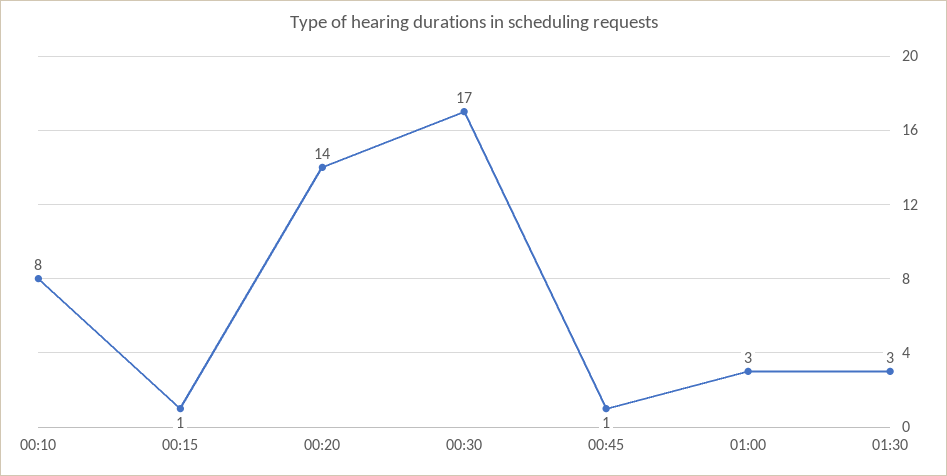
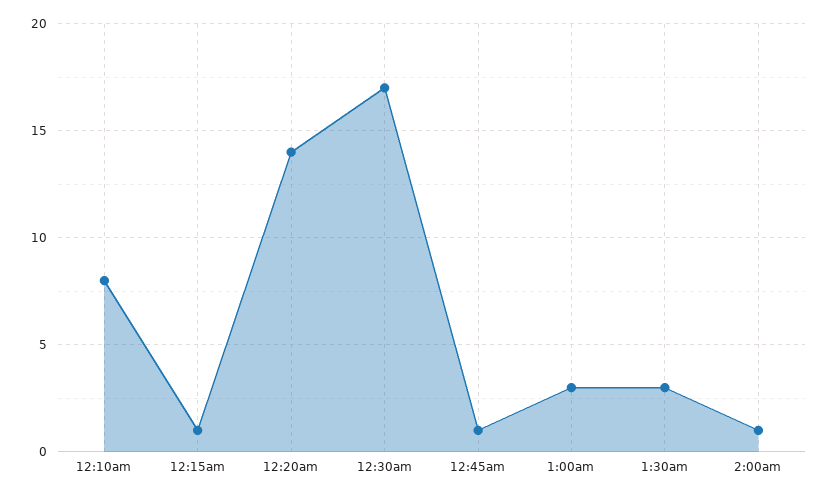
2:00am: none -> 1

